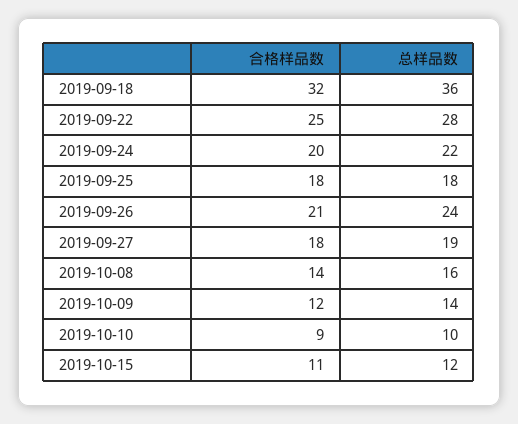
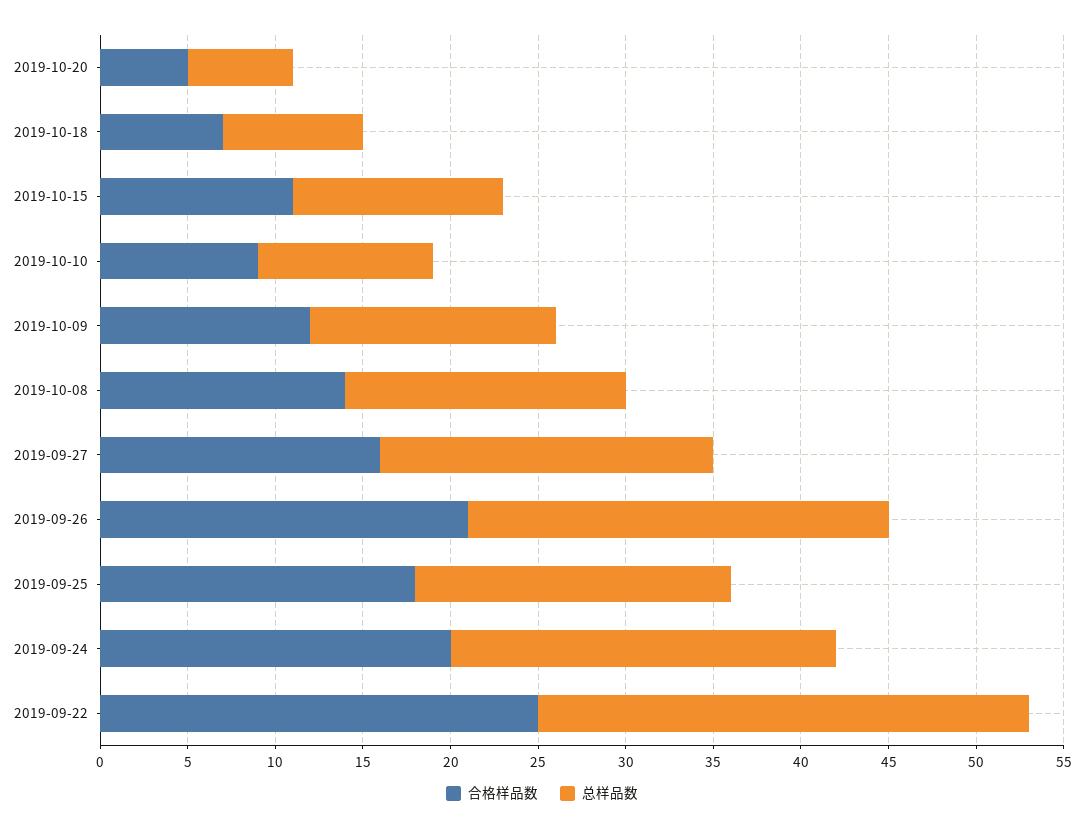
合格样品数, 2019-09-18: 32 -> none
总样品数, 2019-09-18: 36 -> none
合格样品数, 2019-09-27: 18 -> 16
合格样品数, 2019-10-20: none -> 5
总样品数, 2019-10-20: none -> 6
合格样品数, 2019-10-18: none -> 7
总样品数, 2019-10-18: none -> 8

